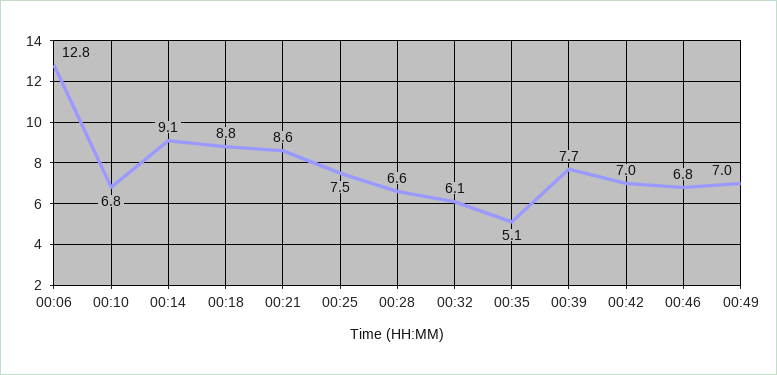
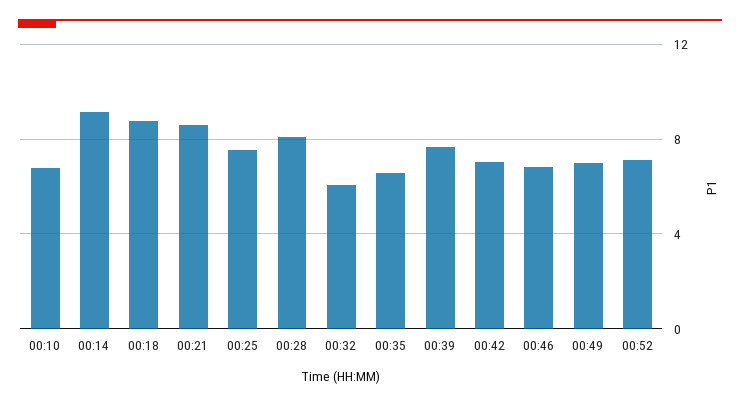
00:06: 12.8 -> none
00:28: 6.6 -> 8
00:35: 5.1 -> 6.5
00:52: none -> 7

